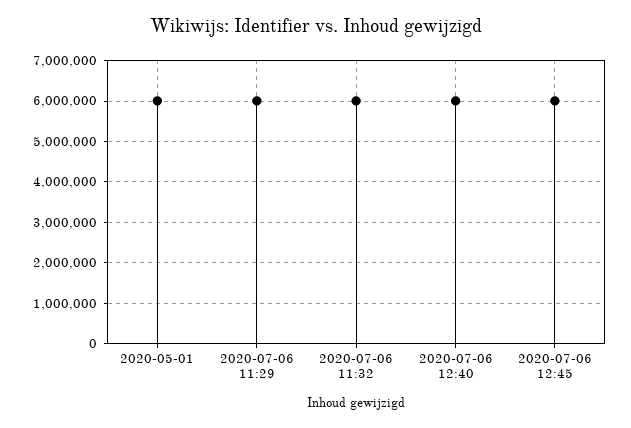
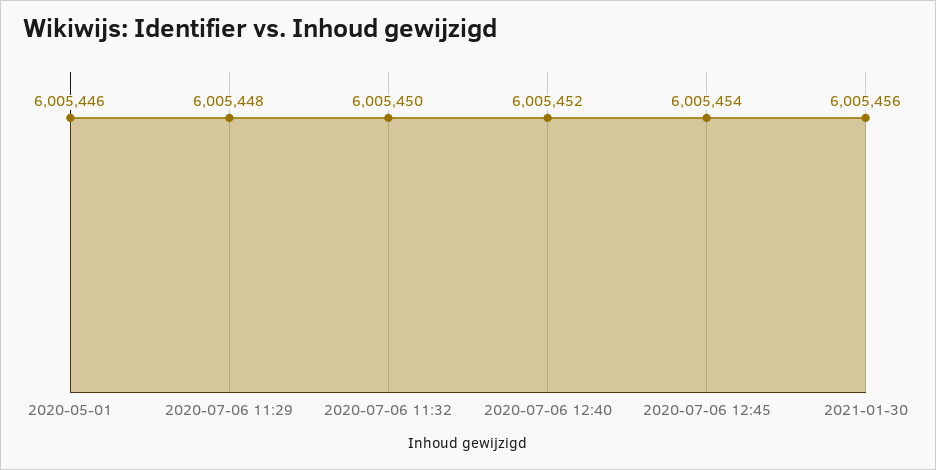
2021-01-30: none -> 6005456

